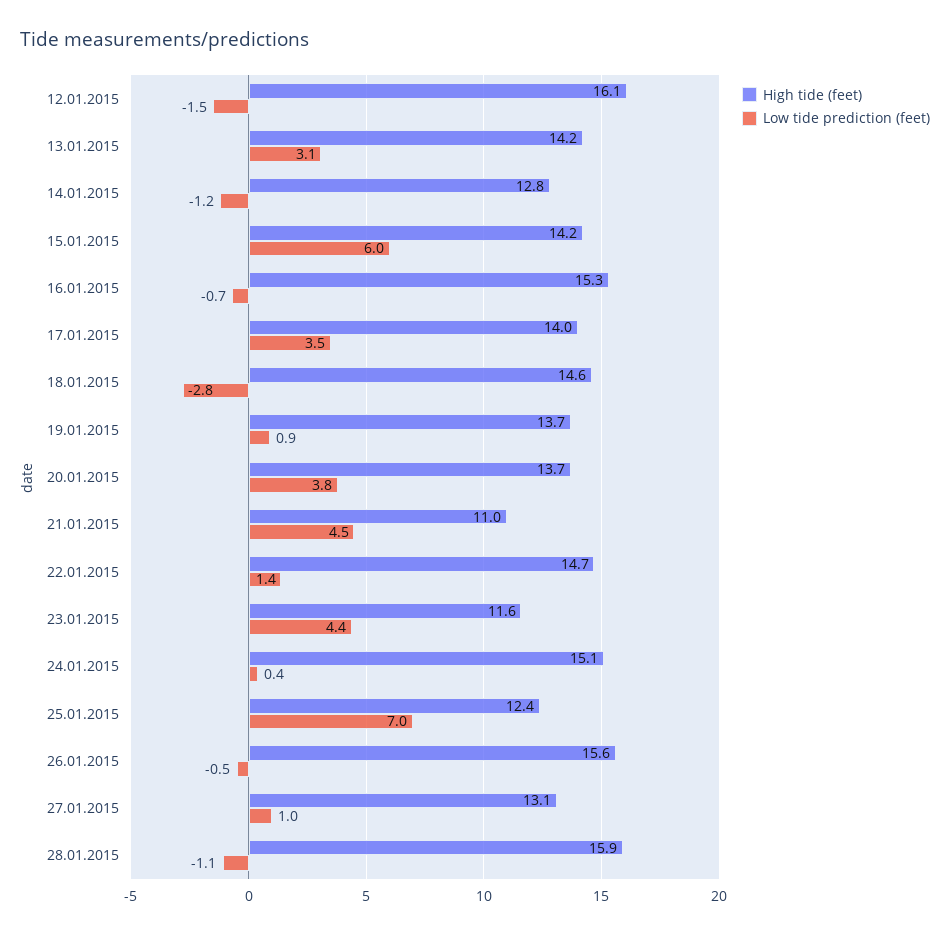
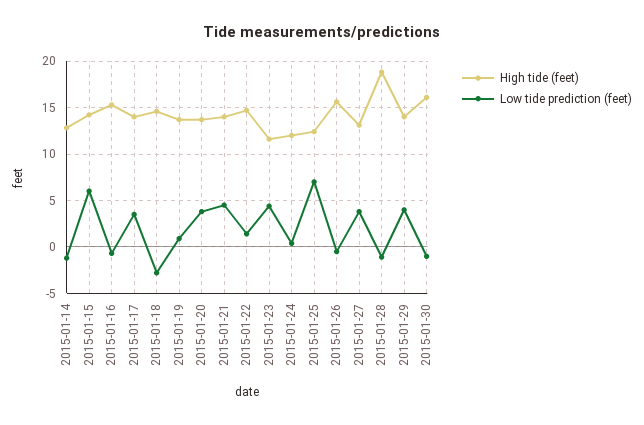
High tide (feet), 12.01.2015: 16.1 -> none
Low tide prediction (feet), 12.01.2015: -1.5 -> none
High tide (feet), 13.01.2015: 14.2 -> none
Low tide prediction (feet), 13.01.2015: 3.1 -> none
High tide (feet), 21.01.2015: 11 -> 14
High tide (feet), 24.01.2015: 15.1 -> 12
Low tide prediction (feet), 27.01.2015: 1 -> 4
High tide (feet), 28.01.2015: 15.9 -> 19
High tide (feet), 2015-01-29: none -> 14
Low tide prediction (feet), 2015-01-29: none -> 4
High tide (feet), 2015-01-30: none -> 16
Low tide prediction (feet), 2015-01-30: none -> -1

